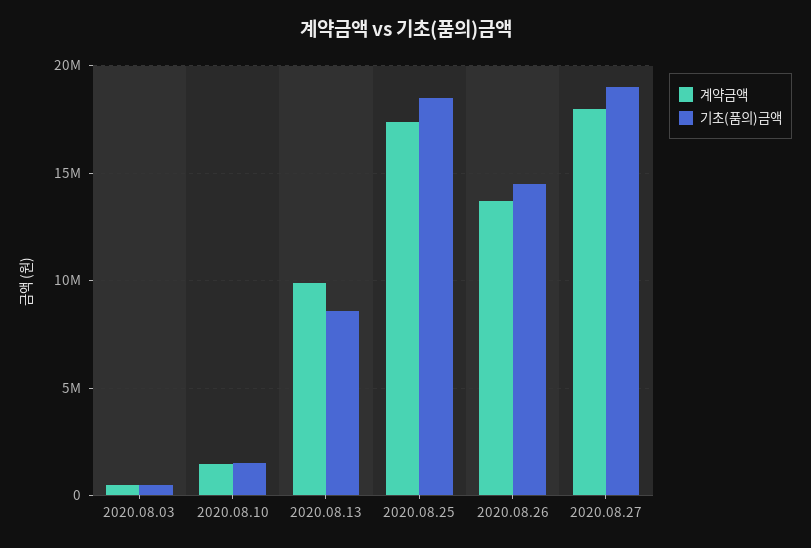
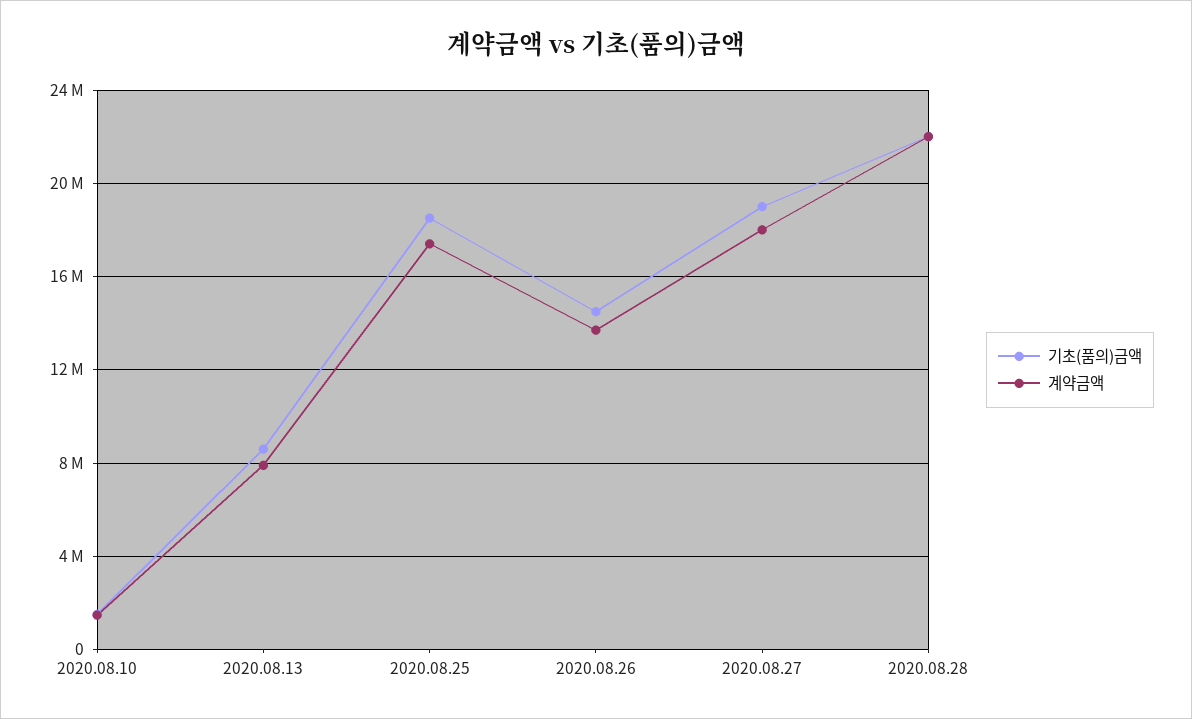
계약금액, 2020.08.03: 500000 -> none
기초(품의)금액, 2020.08.03: 500000 -> none
계약금액, 2020.08.13: 10000000 -> 8000000
기초(품의)금액, 2020.08.28: none -> 22000000
계약금액, 2020.08.28: none -> 22000000

